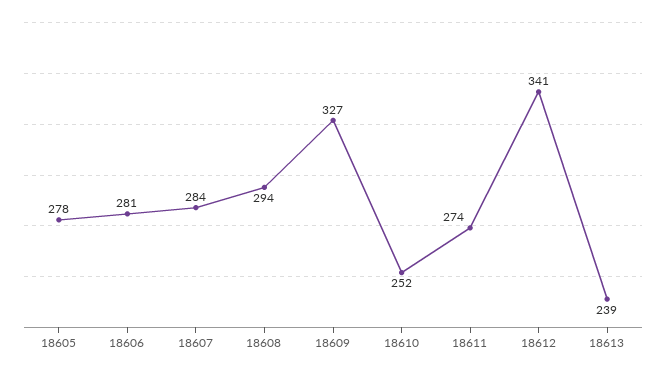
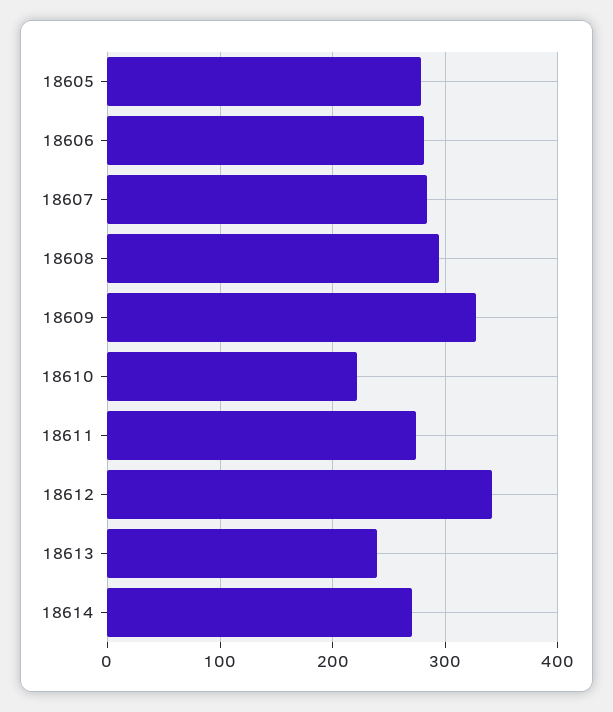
18610: 252 -> 220
18614: none -> 270

